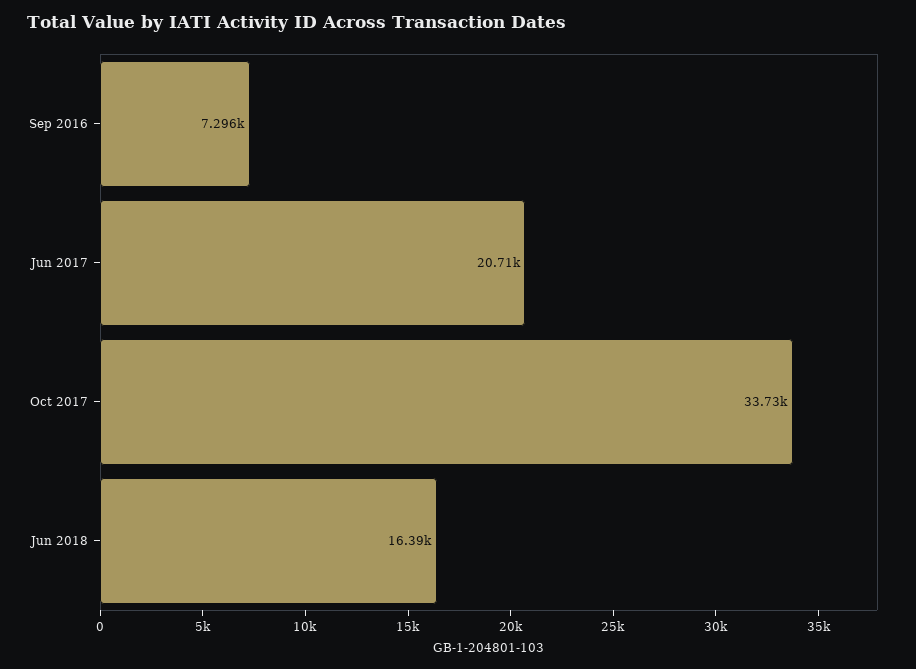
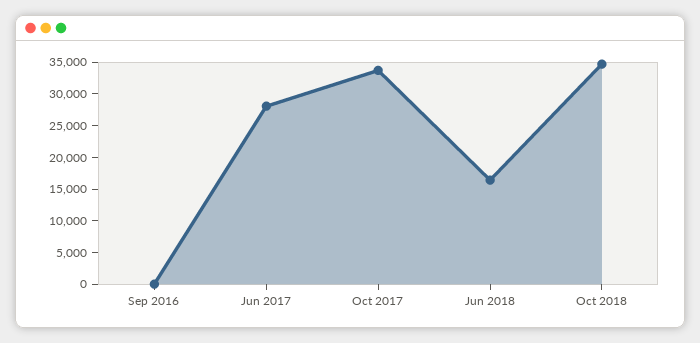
Sep 2016: 7296 -> 0
Jun 2017: 20710 -> 27500
Oct 2018: none -> 35000

